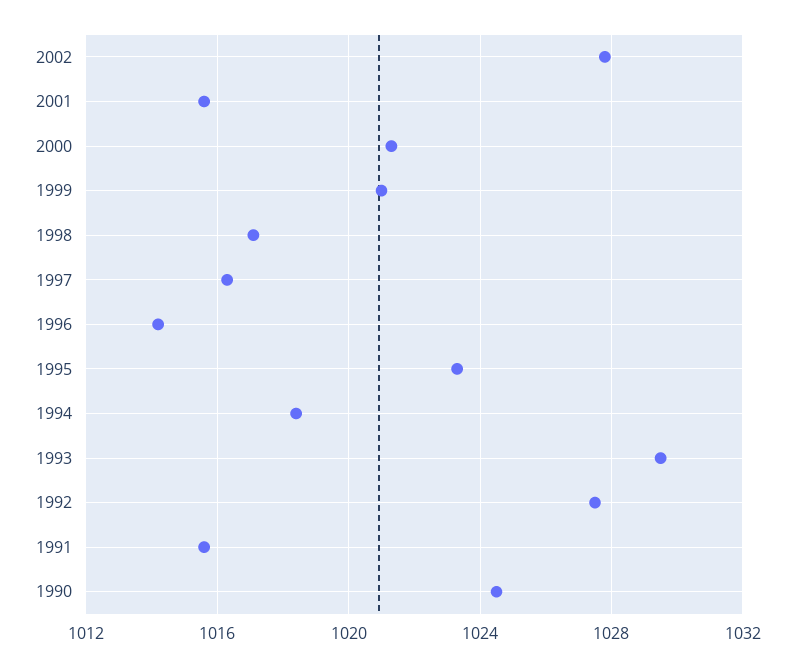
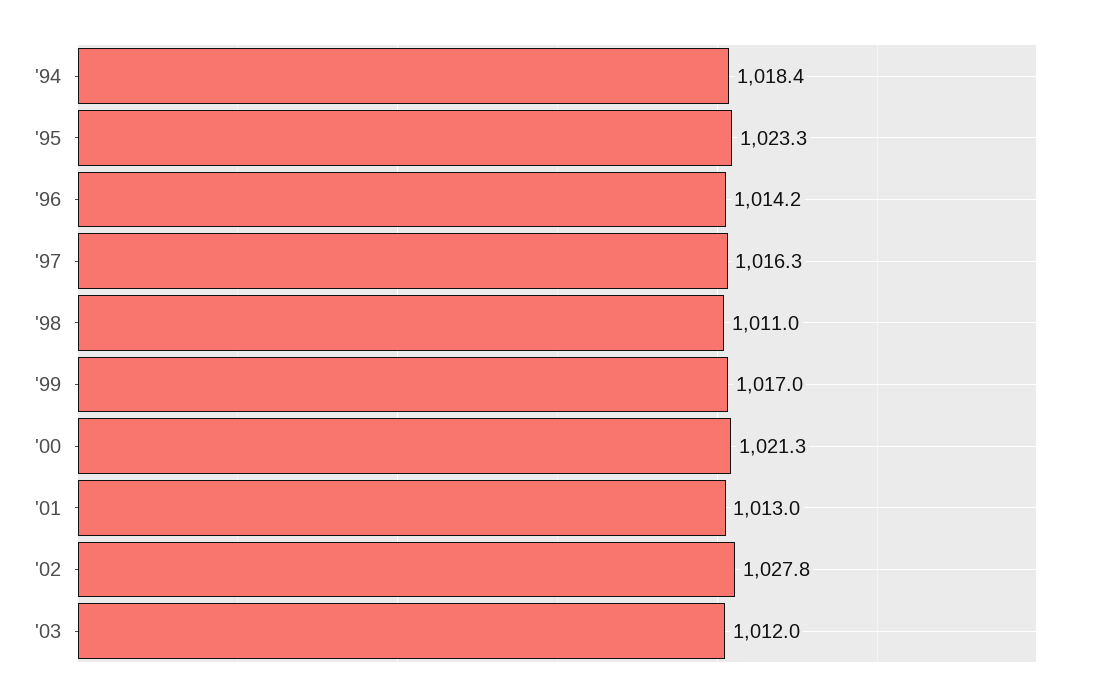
2001: 1015.5 -> 1013
1999: 1021 -> 1017
1998: 1017 -> 1011
1993: 1029.5 -> none
1992: 1027.5 -> none
1991: 1015.5 -> none
1990: 1024.5 -> none
'03: none -> 1012

